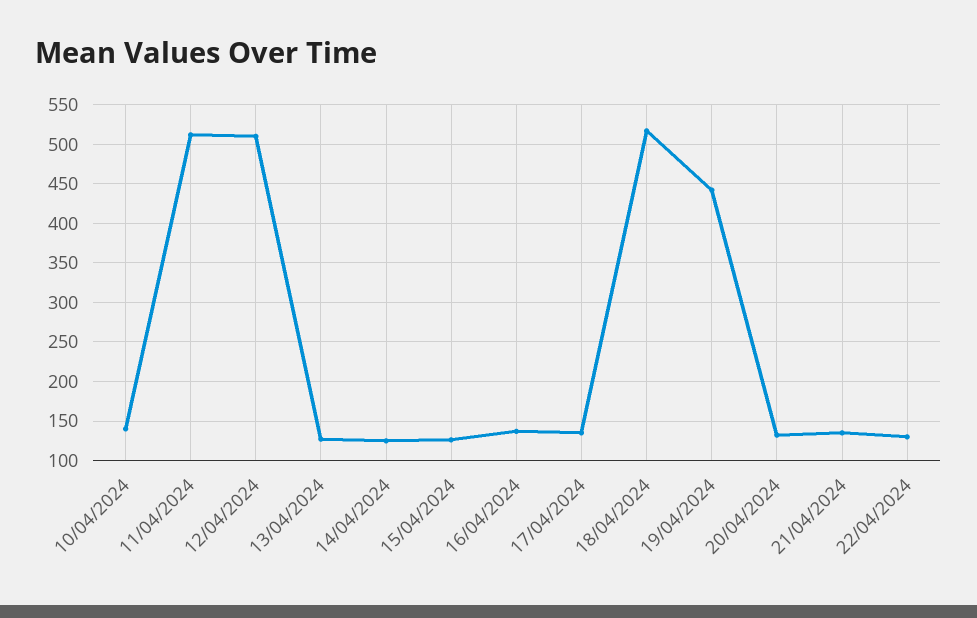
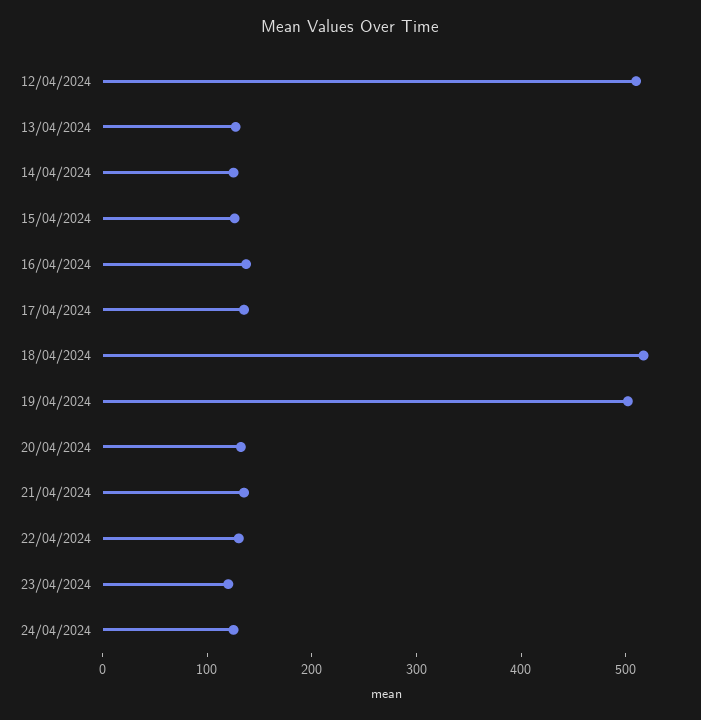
10/04/2024: 140 -> none
11/04/2024: 510 -> none
19/04/2024: 440 -> 500
23/04/2024: none -> 120
24/04/2024: none -> 120

